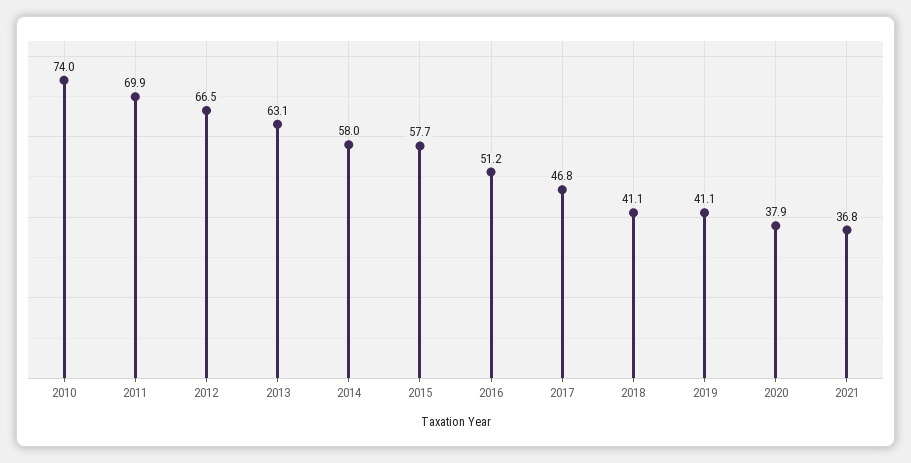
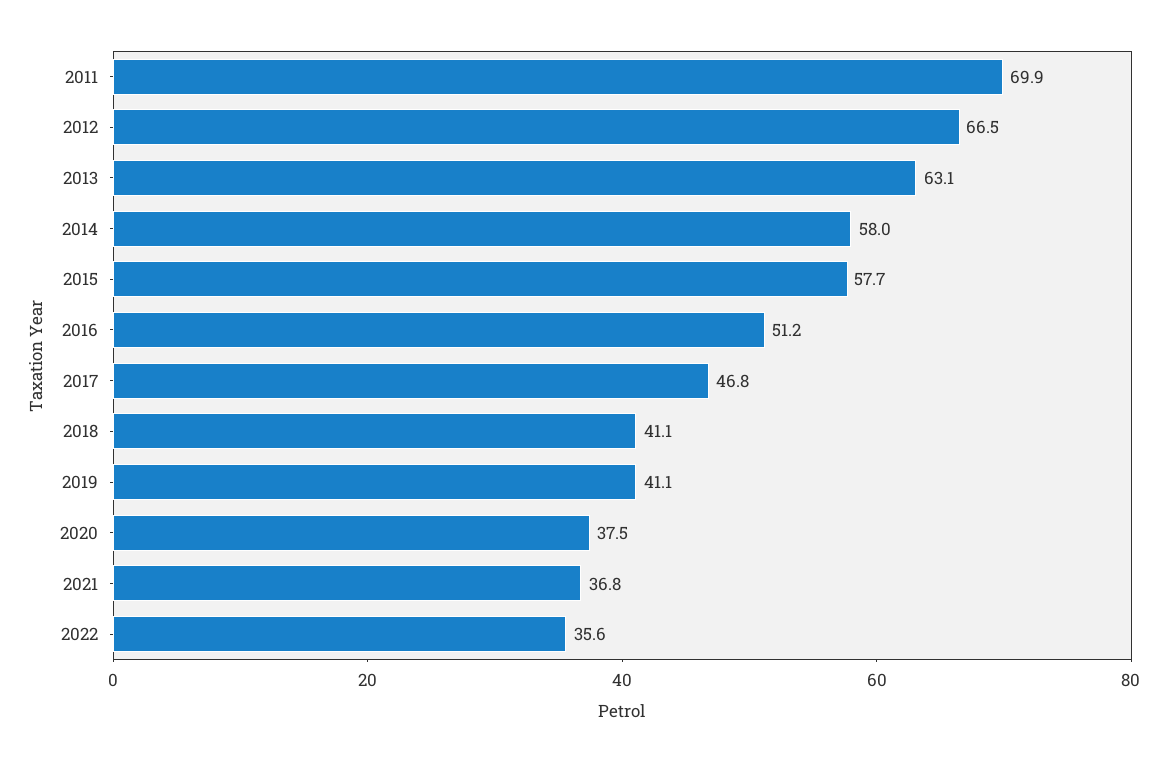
2010: 74 -> none
2020: 37.9 -> 37.5
2022: none -> 35.6

